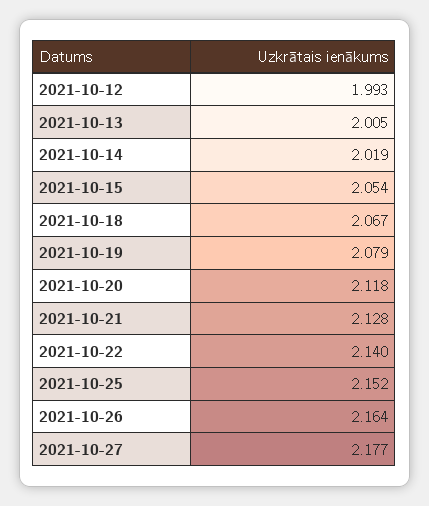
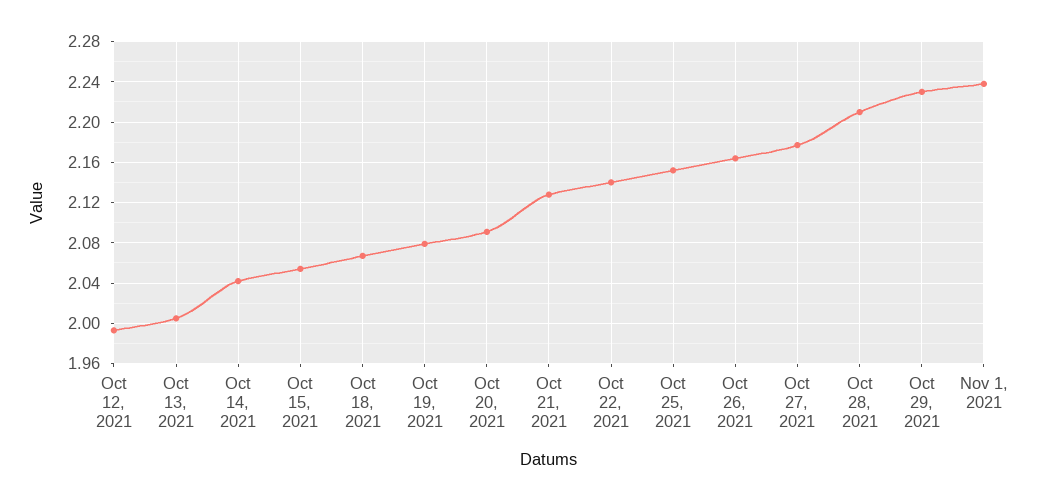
2021-10-14: 2.019 -> 2.04
2021-10-20: 2.118 -> 2.09
Oct 28, 2021: none -> 2.21
Oct 29, 2021: none -> 2.23
Nov 1, 2021: none -> 2.24

